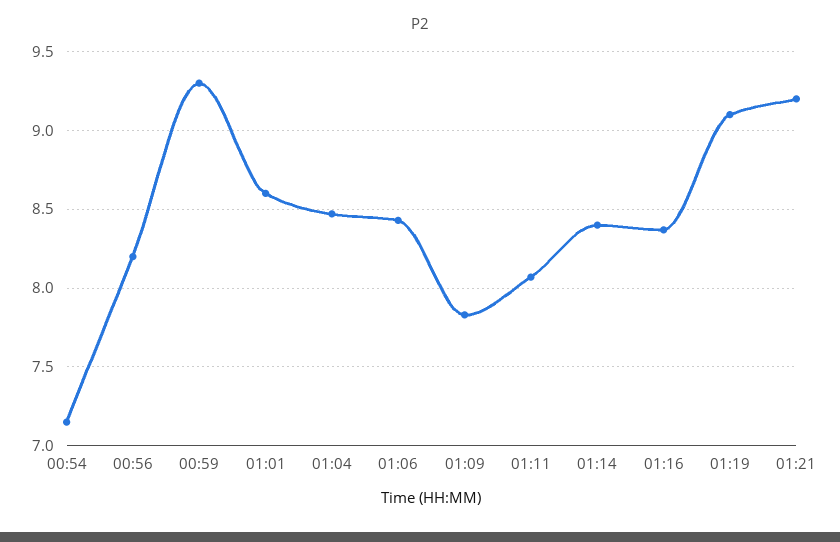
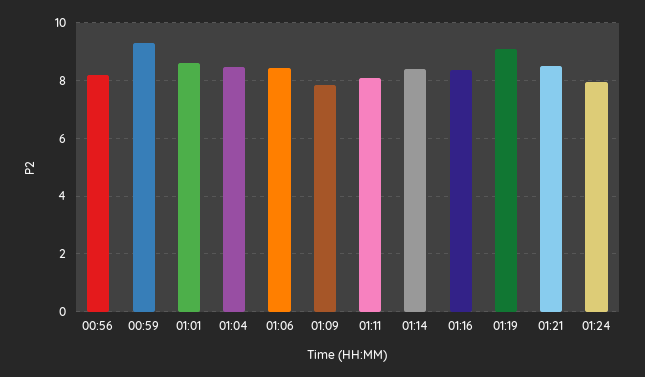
00:54: 7.15 -> none
01:21: 9.2 -> 8.5
01:24: none -> 8

